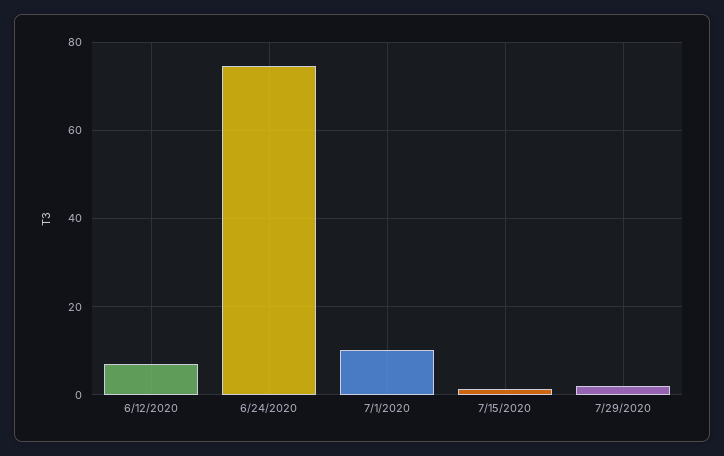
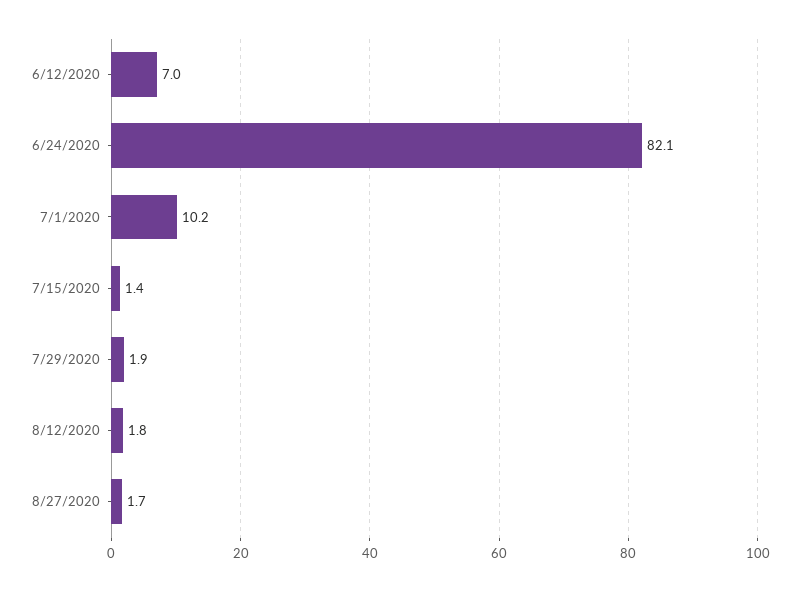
6/24/2020: 74 -> 82.1
8/12/2020: none -> 1.8
8/27/2020: none -> 1.7

